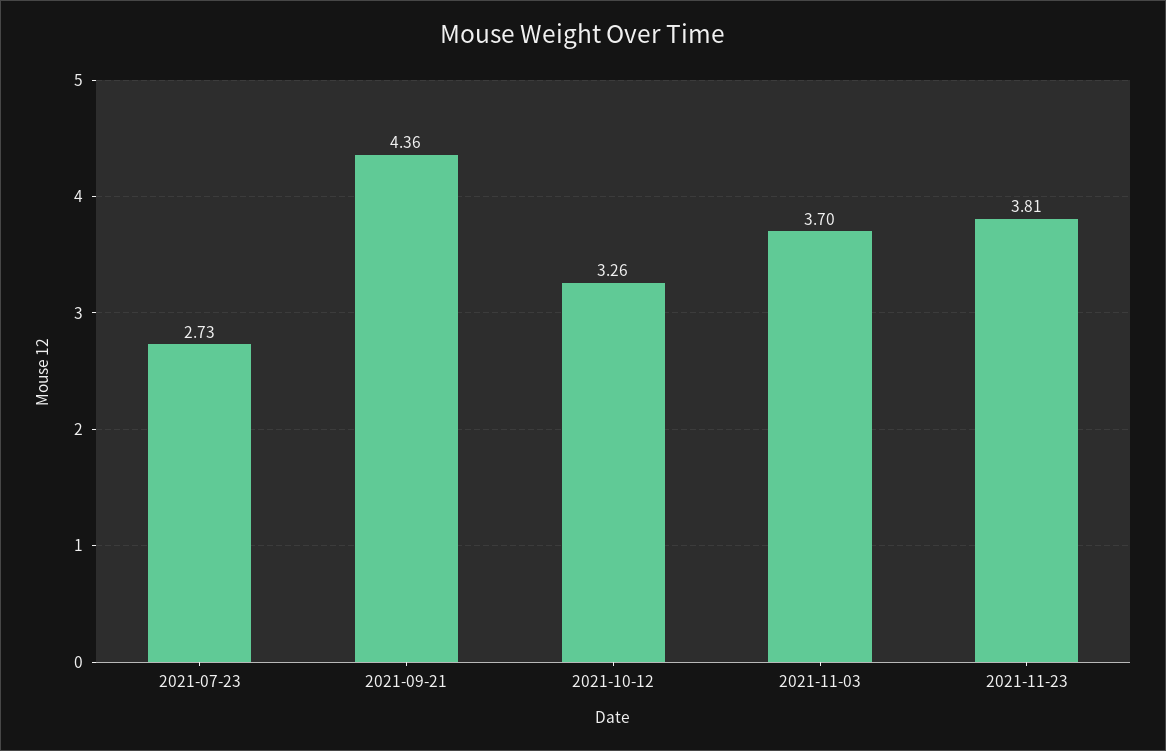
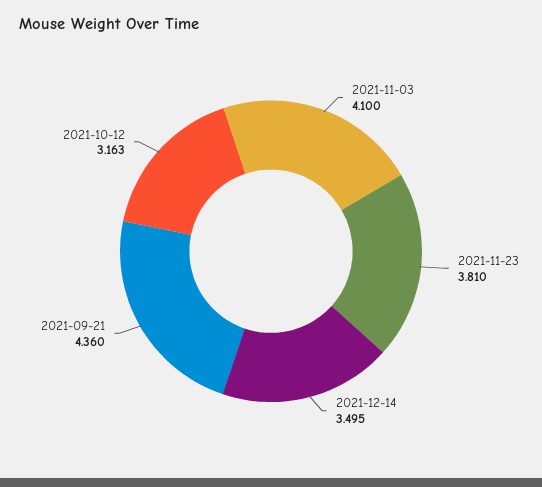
2021-07-23: 2.73 -> none
2021-10-12: 3.26 -> 3.163
2021-11-03: 3.7 -> 4.1
2021-12-14: none -> 3.495

